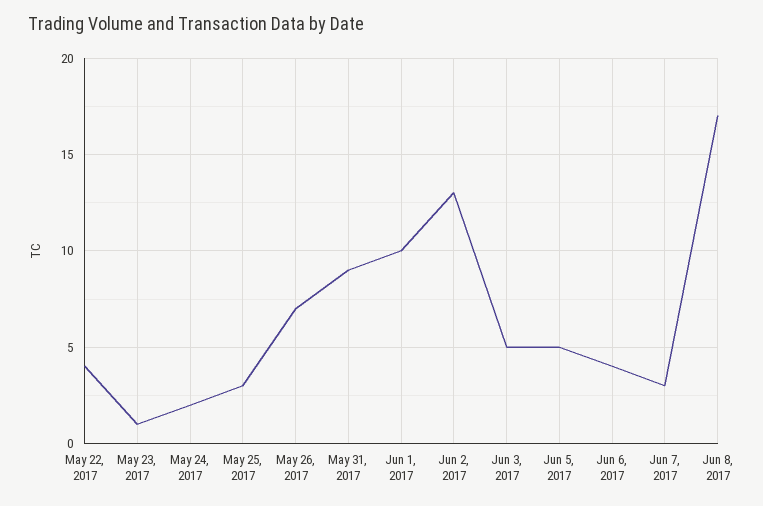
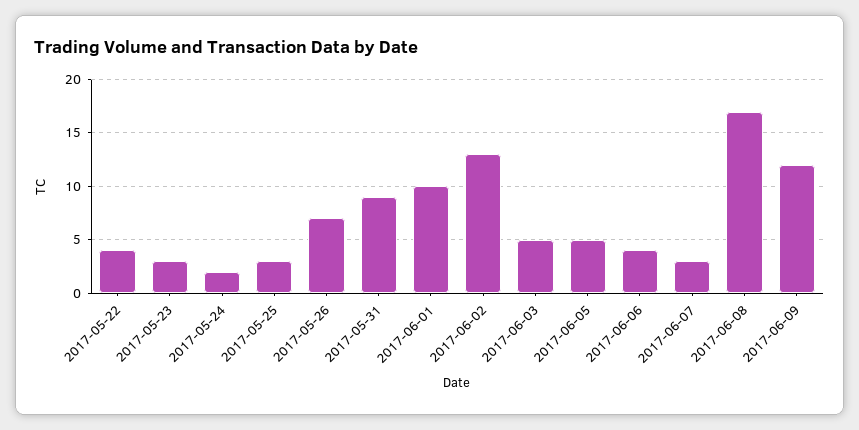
May 23, 2017: 1 -> 3
2017-06-09: none -> 12

